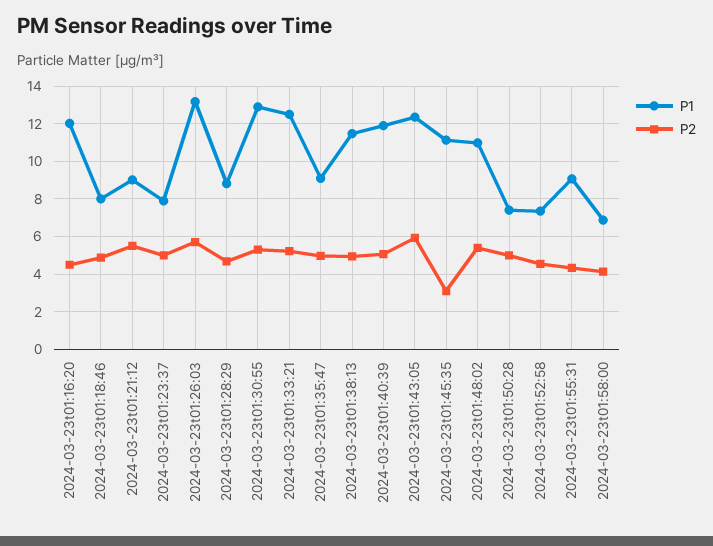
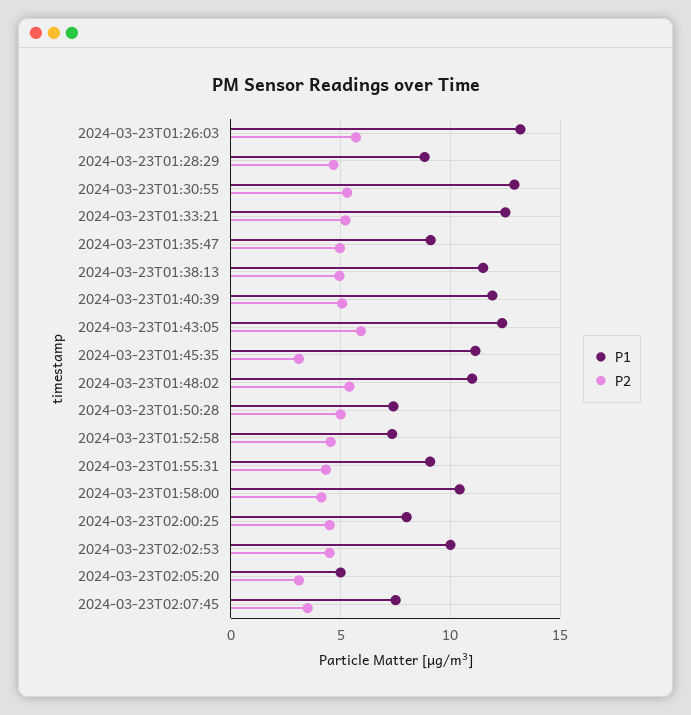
P1, 2024-03-23t01:16:20: 12 -> none
P2, 2024-03-23t01:16:20: 4.5 -> none
P1, 2024-03-23t01:18:46: 8 -> none
P2, 2024-03-23t01:18:46: 5 -> none
P1, 2024-03-23t01:21:12: 9 -> none
P2, 2024-03-23t01:21:12: 5.5 -> none
P1, 2024-03-23t01:23:37: 8 -> none
P2, 2024-03-23t01:23:37: 5 -> none
P1, 2024-03-23t01:58:00: 7 -> 10.5
P1, 2024-03-23T02:00:25: none -> 8
P2, 2024-03-23T02:00:25: none -> 4.5
P1, 2024-03-23T02:02:53: none -> 10
P2, 2024-03-23T02:02:53: none -> 4.5
P1, 2024-03-23T02:05:20: none -> 5
P2, 2024-03-23T02:05:20: none -> 3
P1, 2024-03-23T02:07:45: none -> 7.5
P2, 2024-03-23T02:07:45: none -> 3.5

